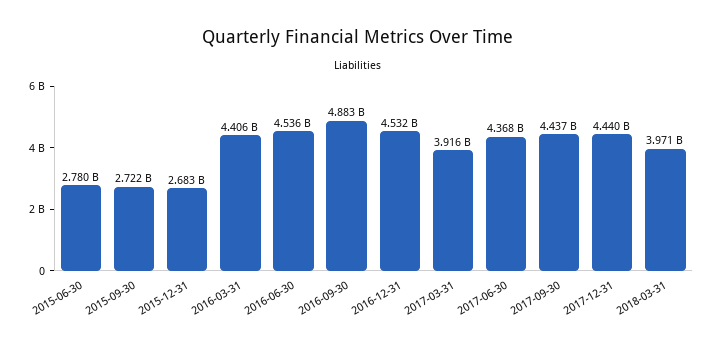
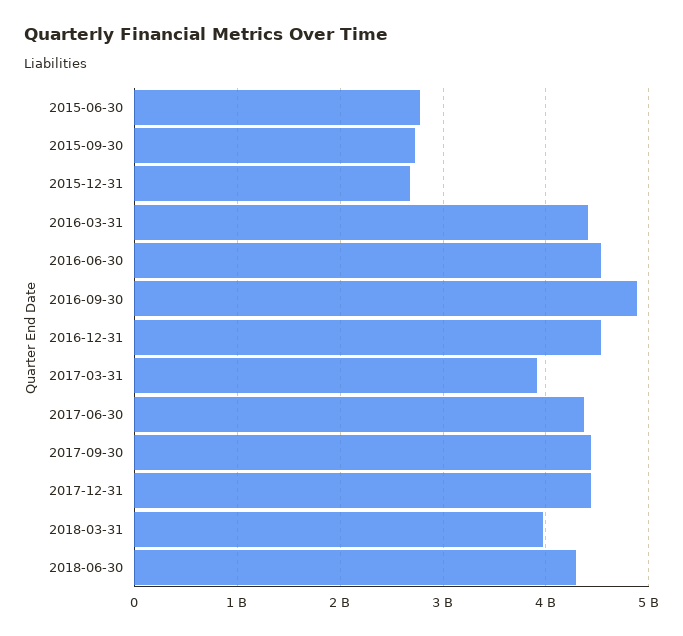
2018-06-30: none -> 4300000000

